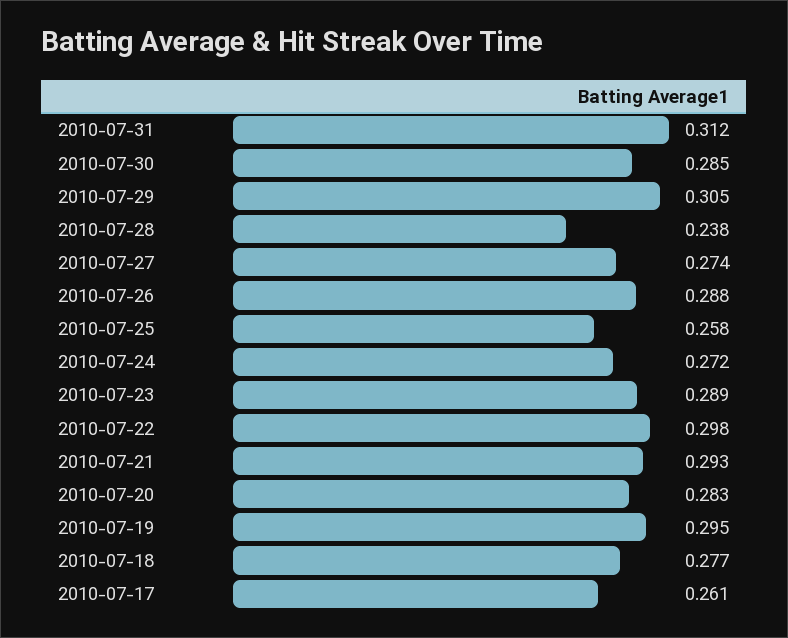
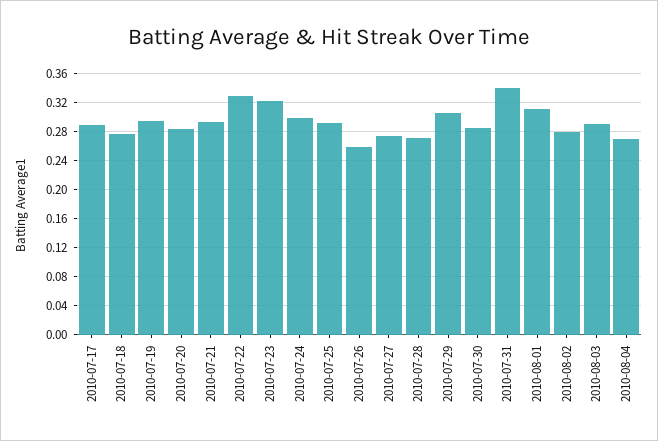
2010-07-31: 0.312 -> 0.34
2010-07-28: 0.238 -> 0.27
2010-07-26: 0.288 -> 0.26
2010-07-25: 0.258 -> 0.29
2010-07-24: 0.272 -> 0.3
2010-07-23: 0.289 -> 0.32
2010-07-22: 0.298 -> 0.33
2010-07-17: 0.261 -> 0.29
2010-08-01: none -> 0.31
2010-08-02: none -> 0.28
2010-08-03: none -> 0.29
2010-08-04: none -> 0.27

